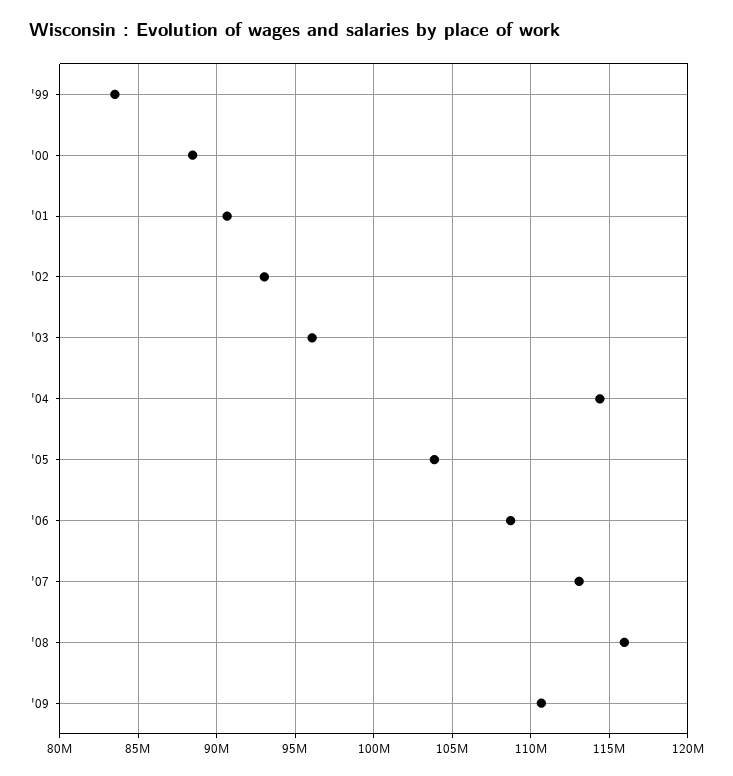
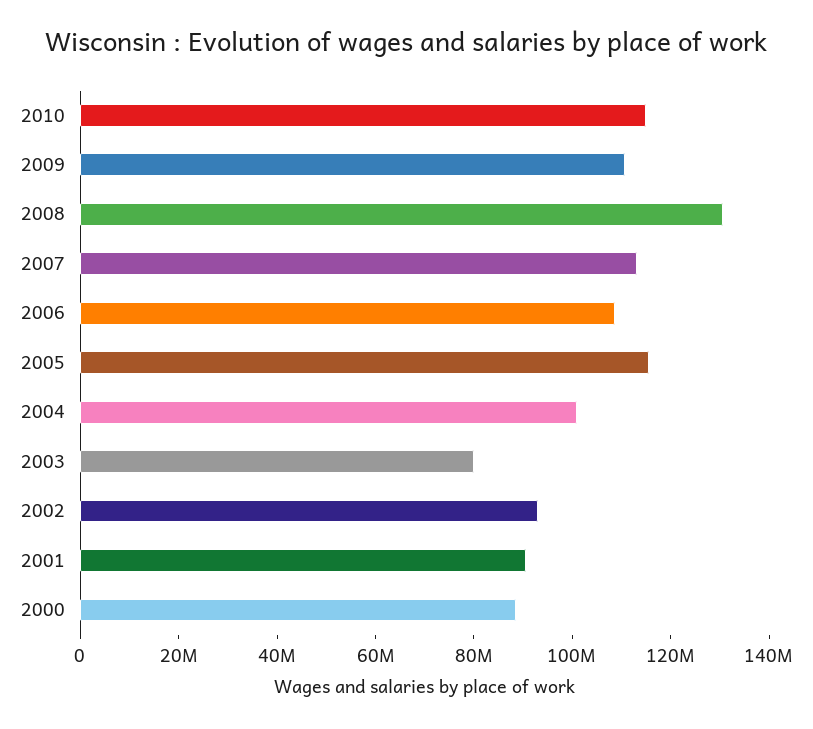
'99: 83500000 -> none
'03: 96000000 -> 80000000
'04: 114500000 -> 100000000
'05: 104000000 -> 115000000
'08: 116000000 -> 130000000
2010: none -> 115000000

